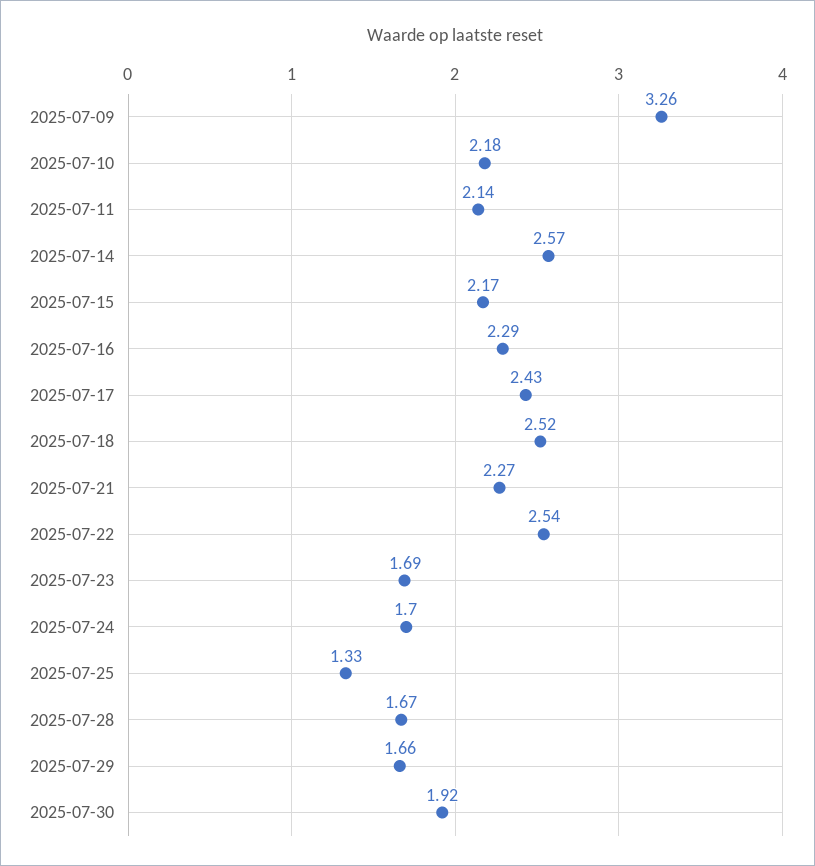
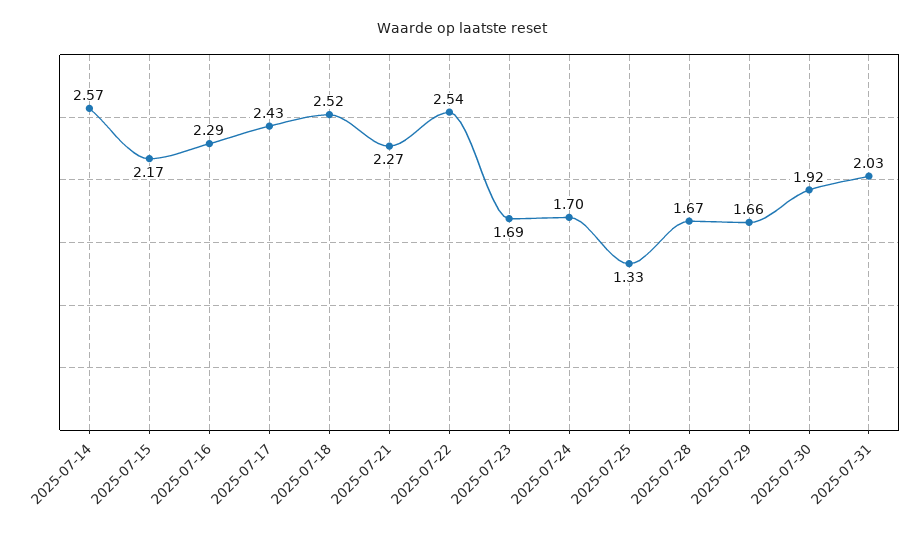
2025-07-09: 3.26 -> none
2025-07-10: 2.18 -> none
2025-07-11: 2.14 -> none
2025-07-31: none -> 2.03

